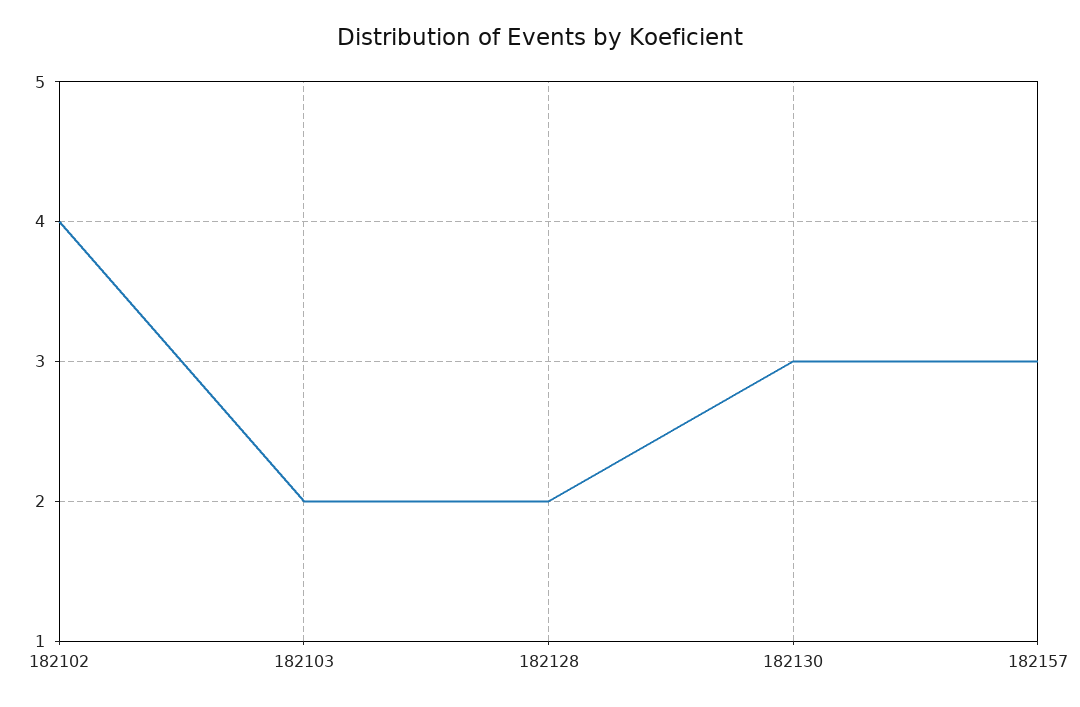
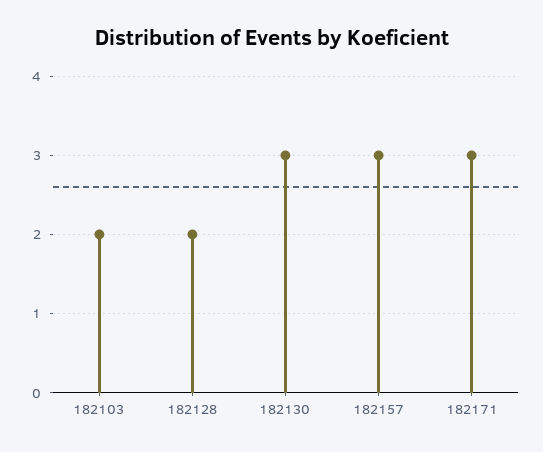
182102: 4 -> none
182171: none -> 3

